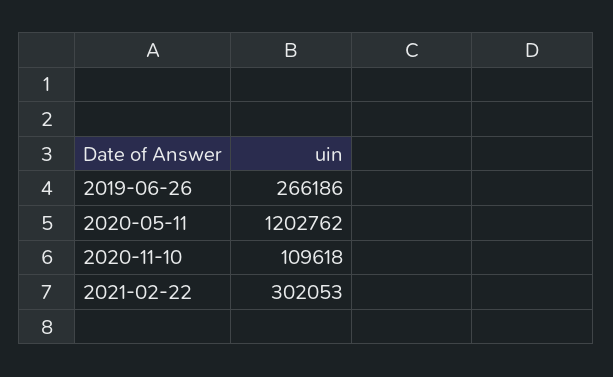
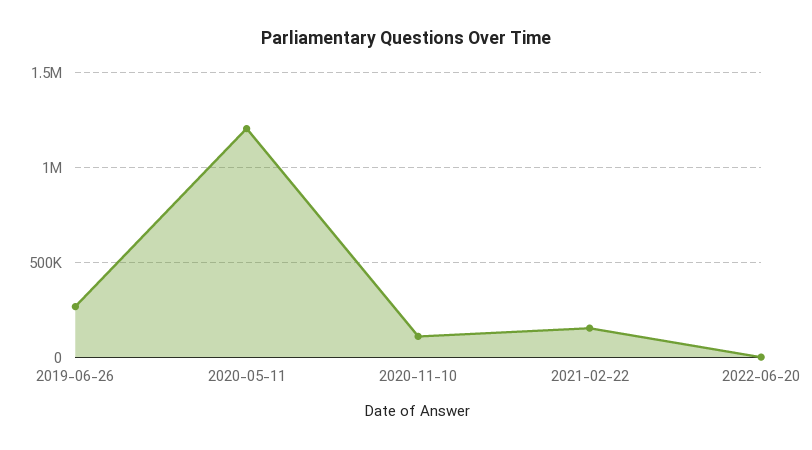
2021-02-22: 302053 -> 150000
2022-06-20: none -> 0

